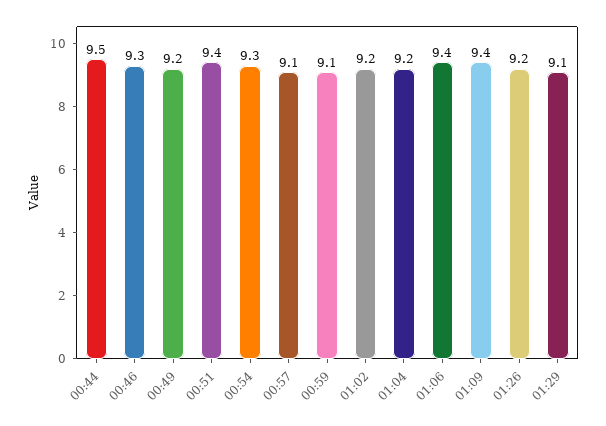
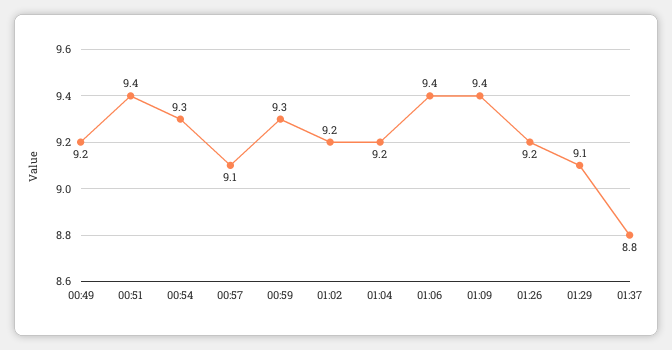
00:44: 9.5 -> none
00:46: 9.3 -> none
00:59: 9.1 -> 9.3
01:37: none -> 8.8

